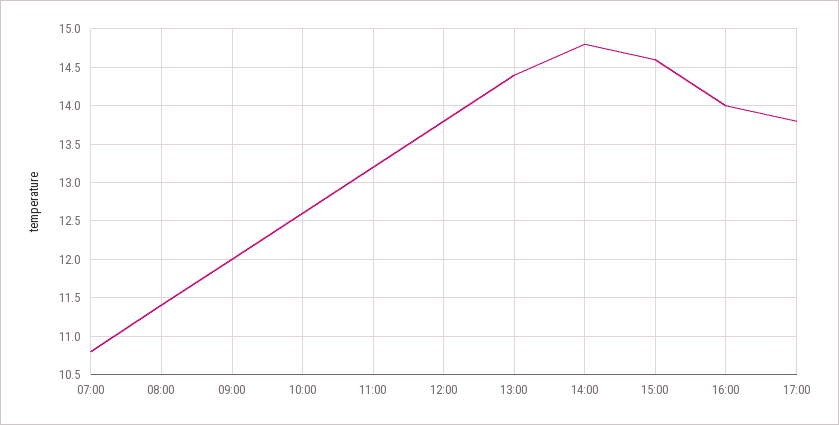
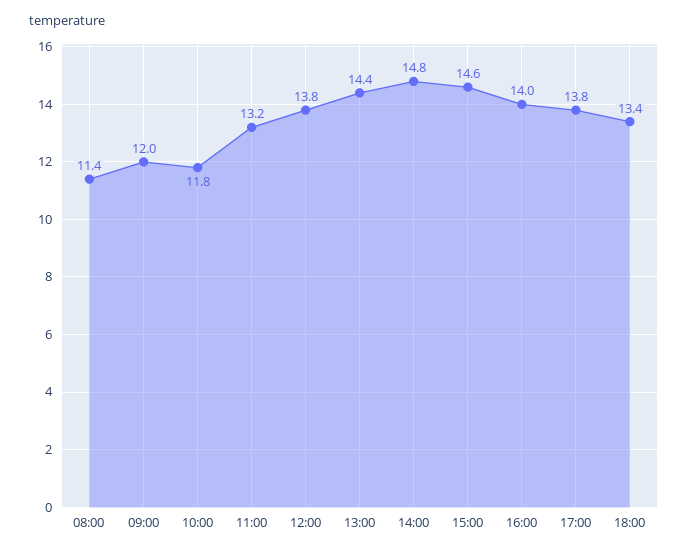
07:00: 10.8 -> none
10:00: 12.6 -> 11.8
18:00: none -> 13.4

